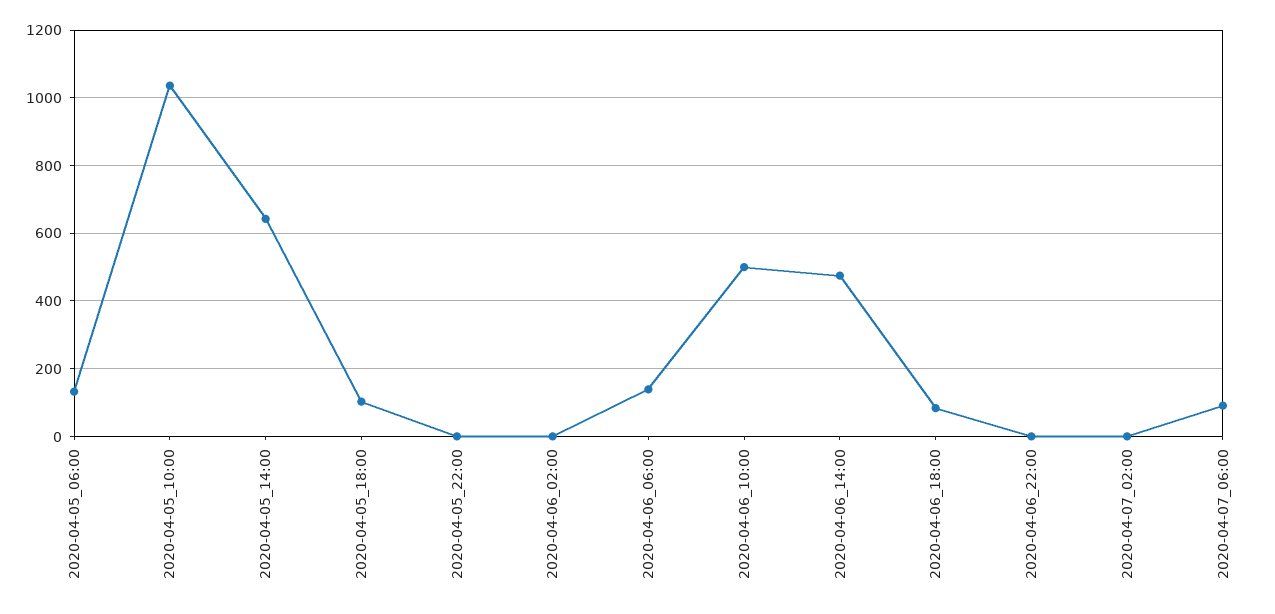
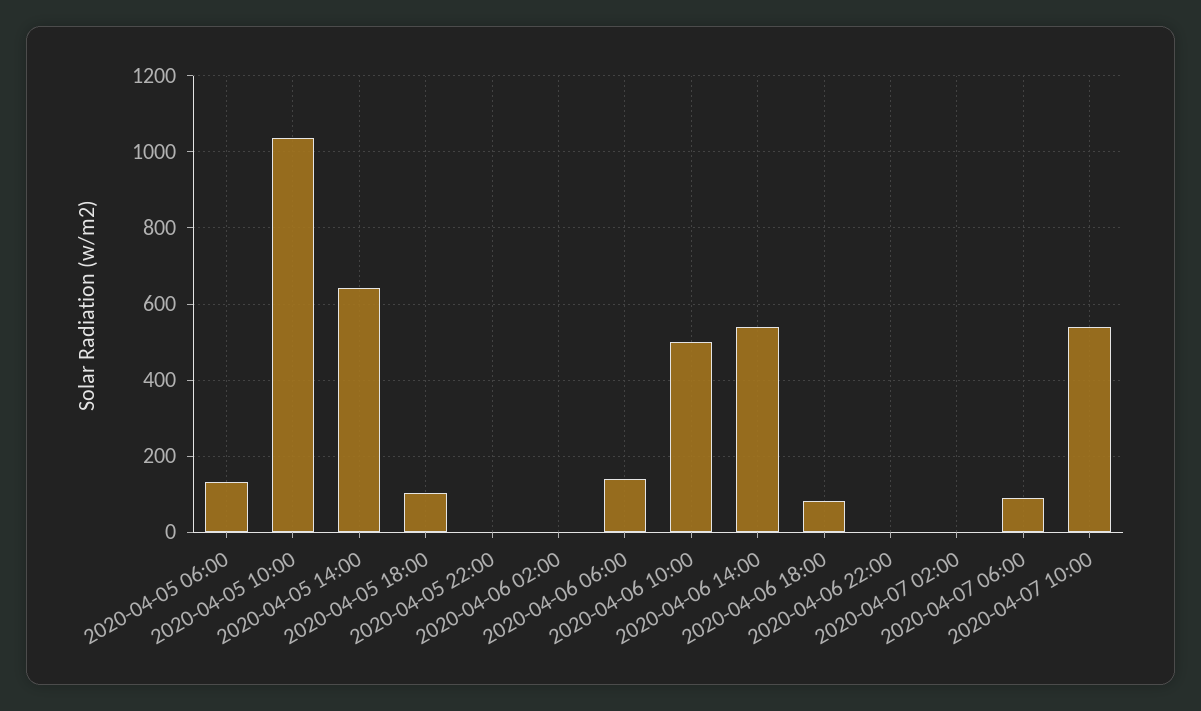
2020-04-06_14:00: 480 -> 540
2020-04-07 10:00: none -> 540

